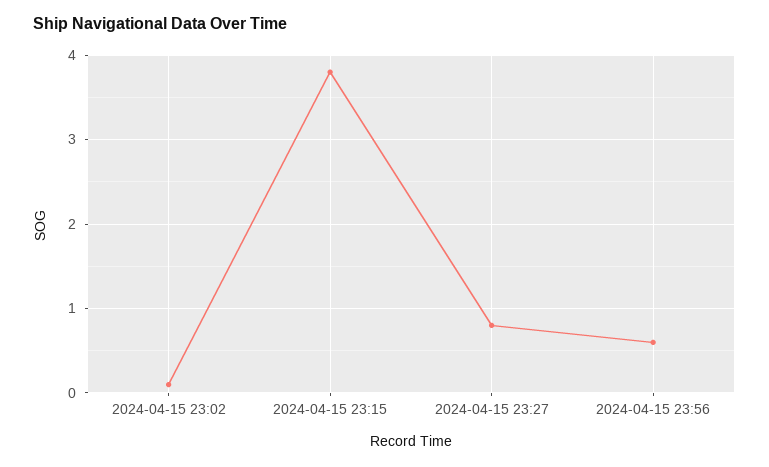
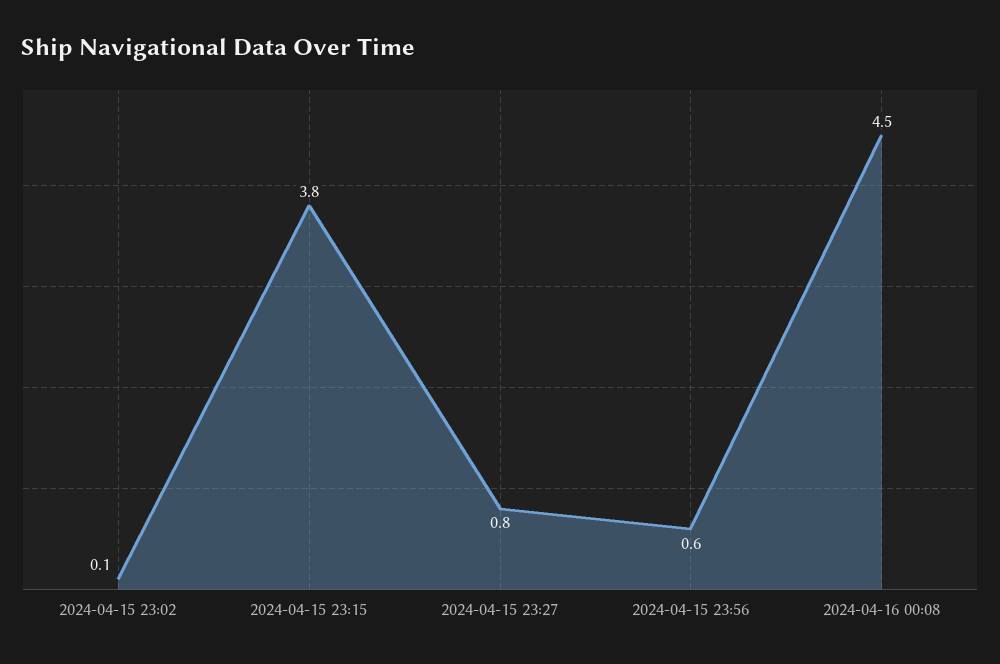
2024-04-16 00:08: none -> 4.5

